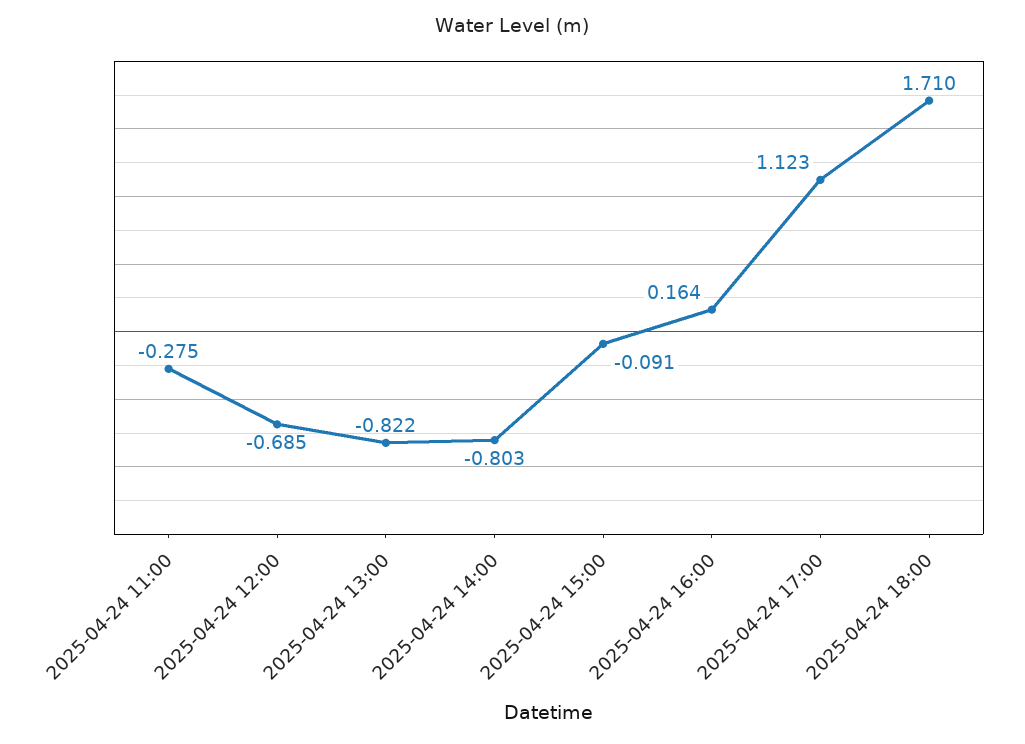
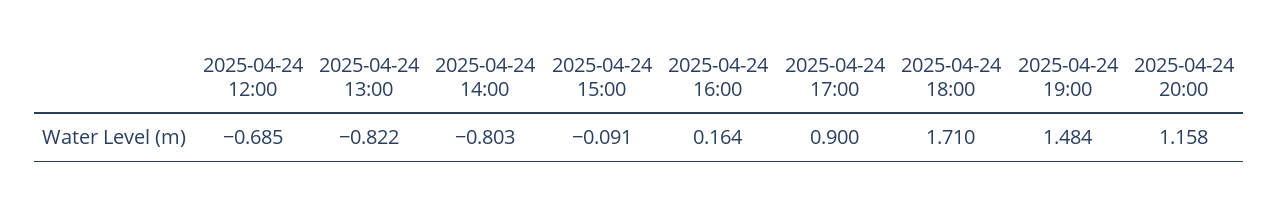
2025-04-24 11:00: -0.275 -> none
2025-04-24 17:00: 1.123 -> 0.9
2025-04-24 19:00: none -> 1.484
2025-04-24 20:00: none -> 1.158

